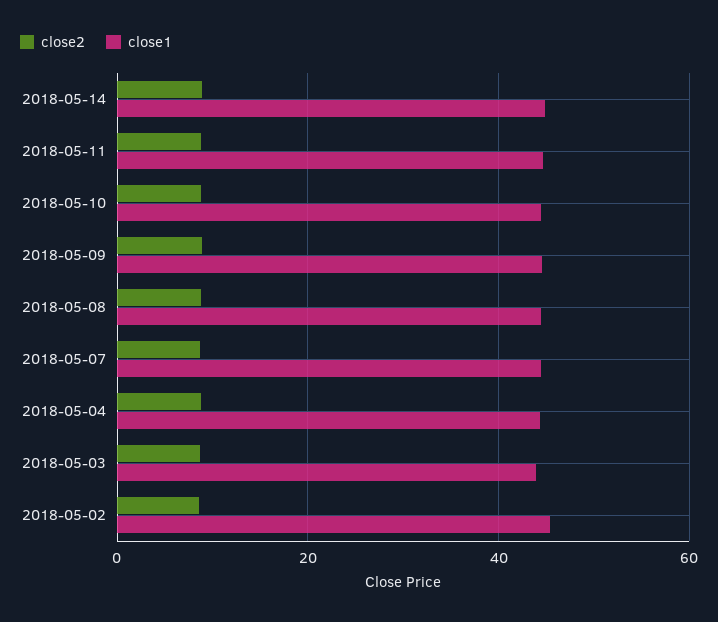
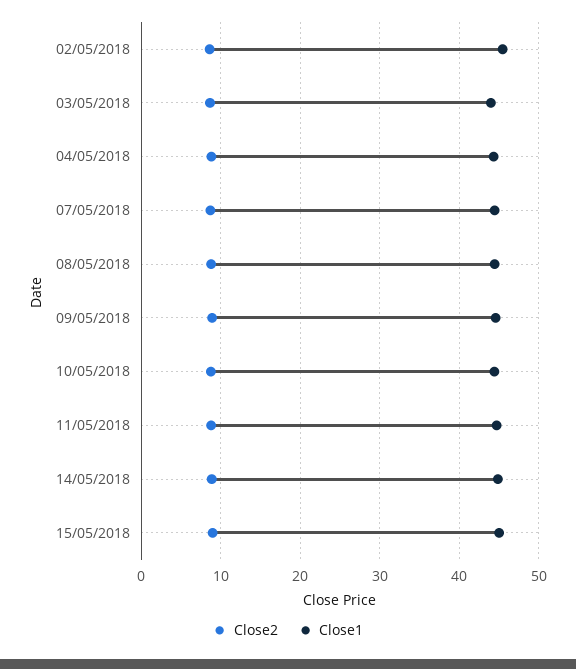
close2, 15/05/2018: none -> 9
close1, 15/05/2018: none -> 45

